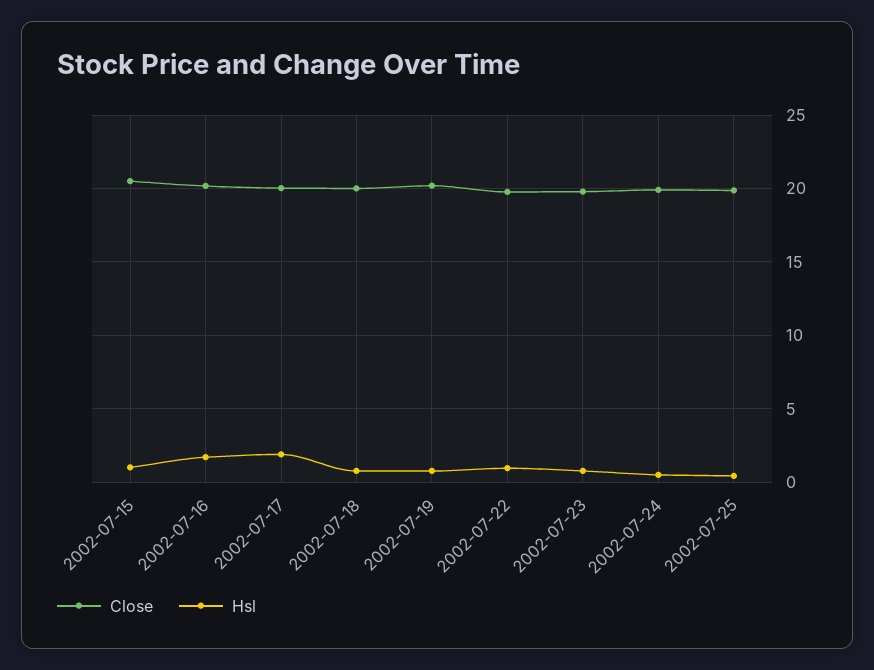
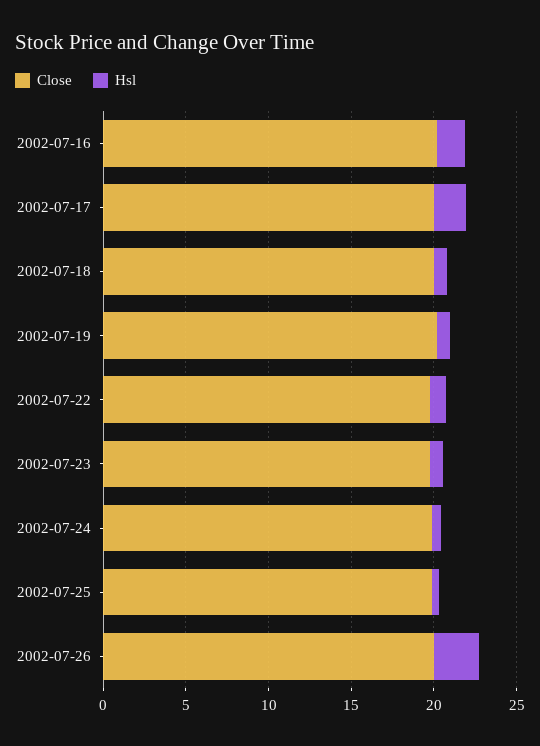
Close, 2002-07-15: 20.5 -> none
Hsl, 2002-07-15: 1 -> none
Close, 2002-07-26: none -> 20
Hsl, 2002-07-26: none -> 3

